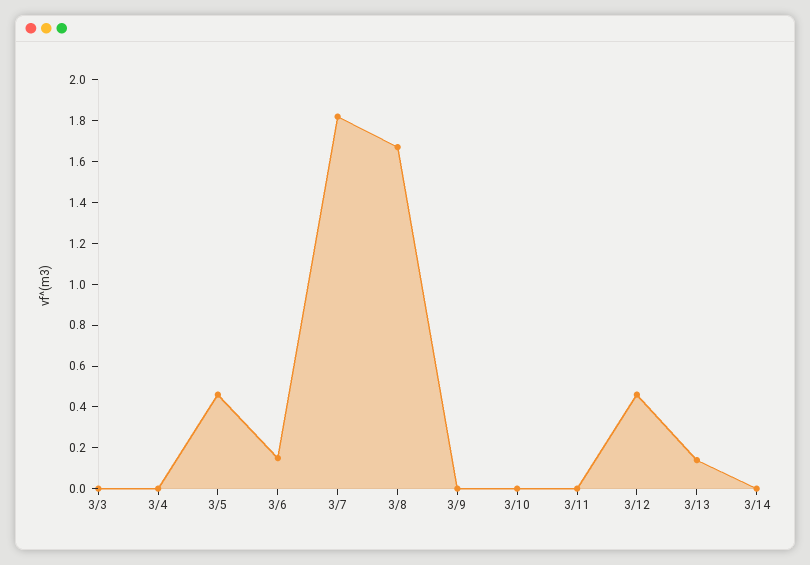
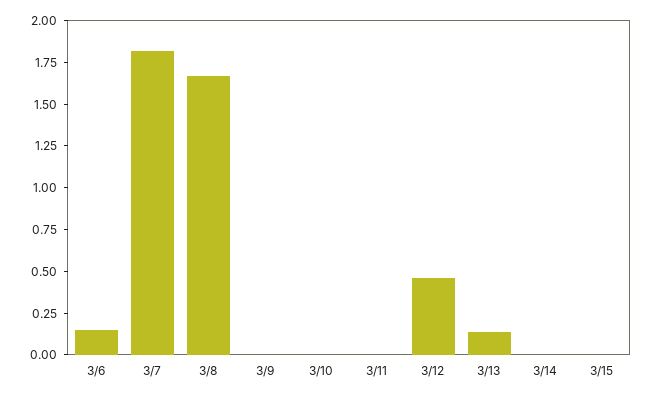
3/3: 0 -> none
3/4: 0 -> none
3/5: 0.45 -> none
3/15: none -> 0

